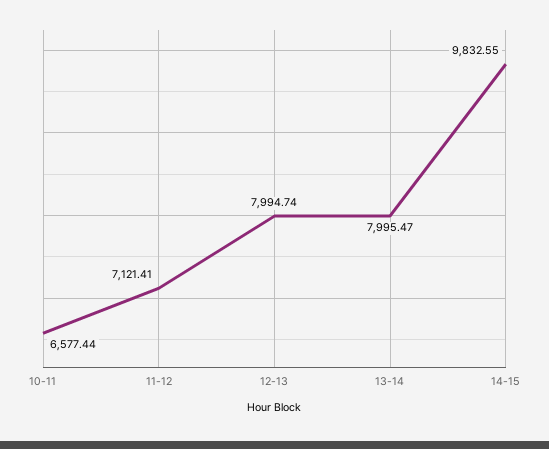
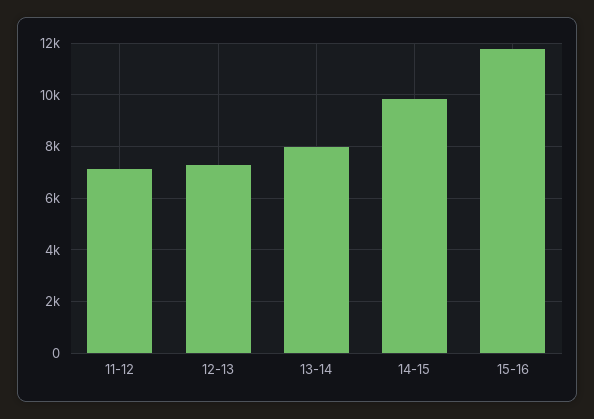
10-11: 6577.44 -> none
12-13: 7994.74 -> 7250
15-16: none -> 11750

